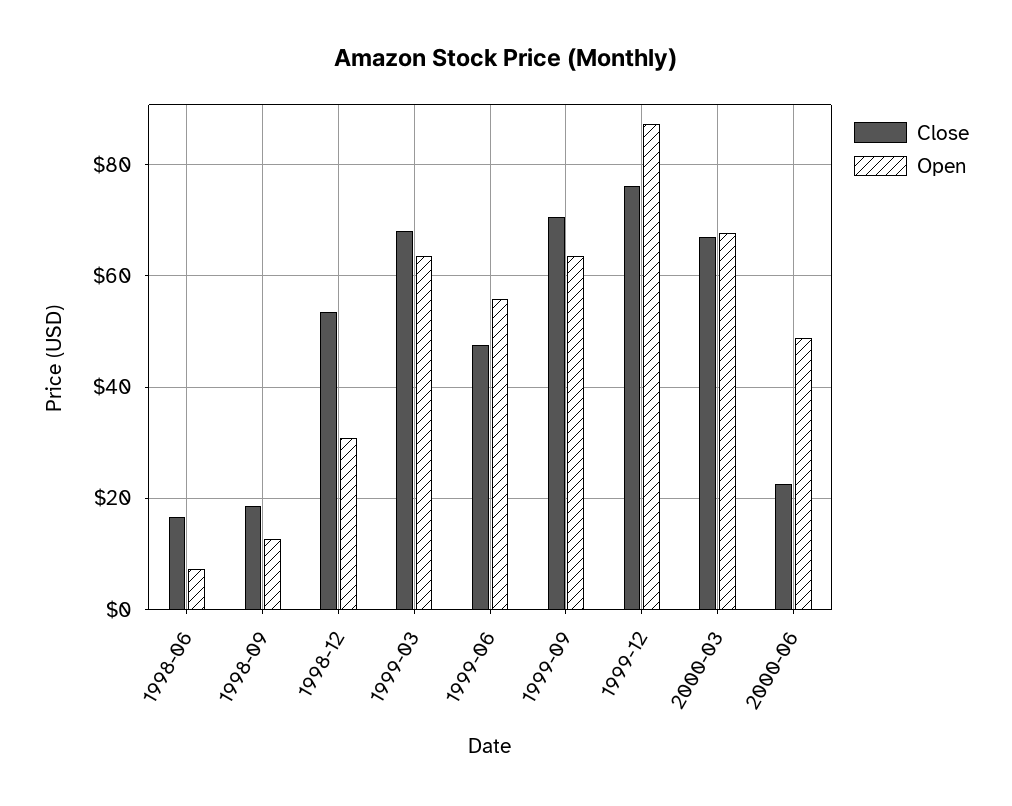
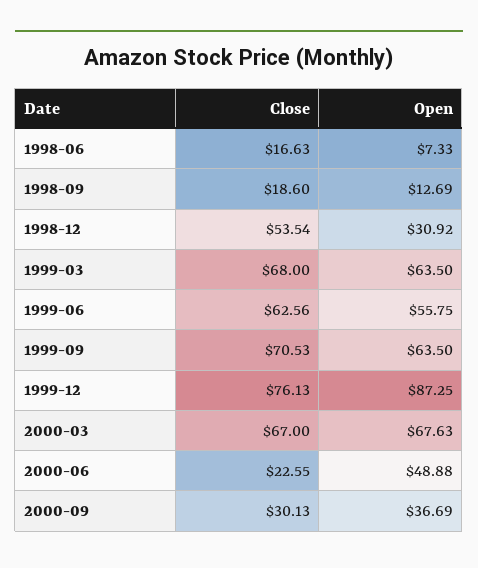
Close, 1999-06: 48 -> 62.56
Close, 2000-09: none -> 30.13
Open, 2000-09: none -> 36.69

